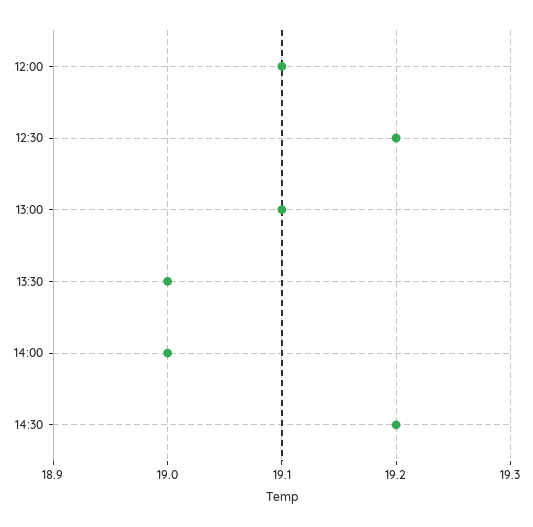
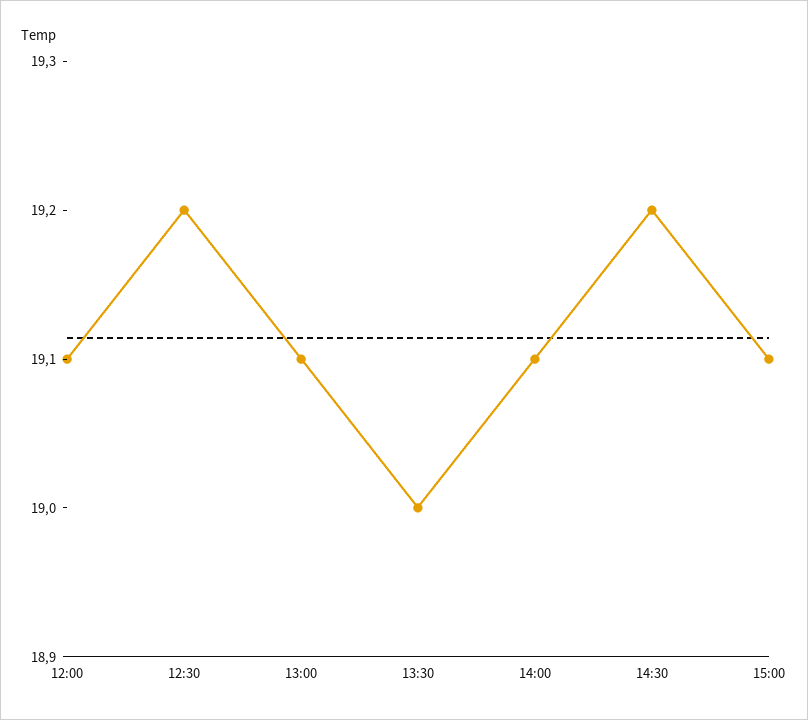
14:00: 19 -> 19.1
15:00: none -> 19.1

